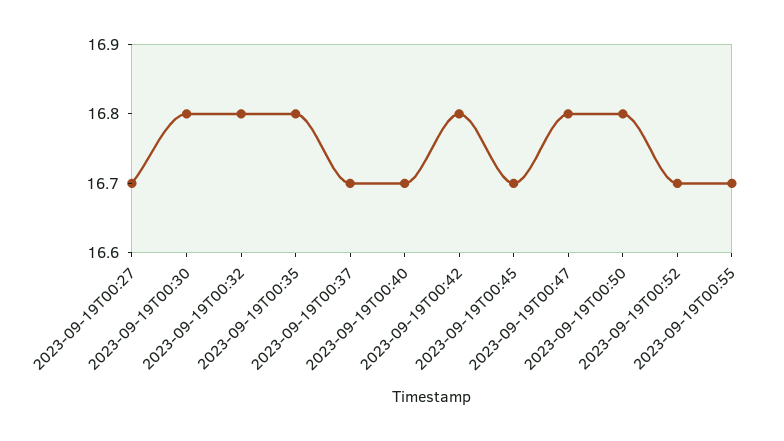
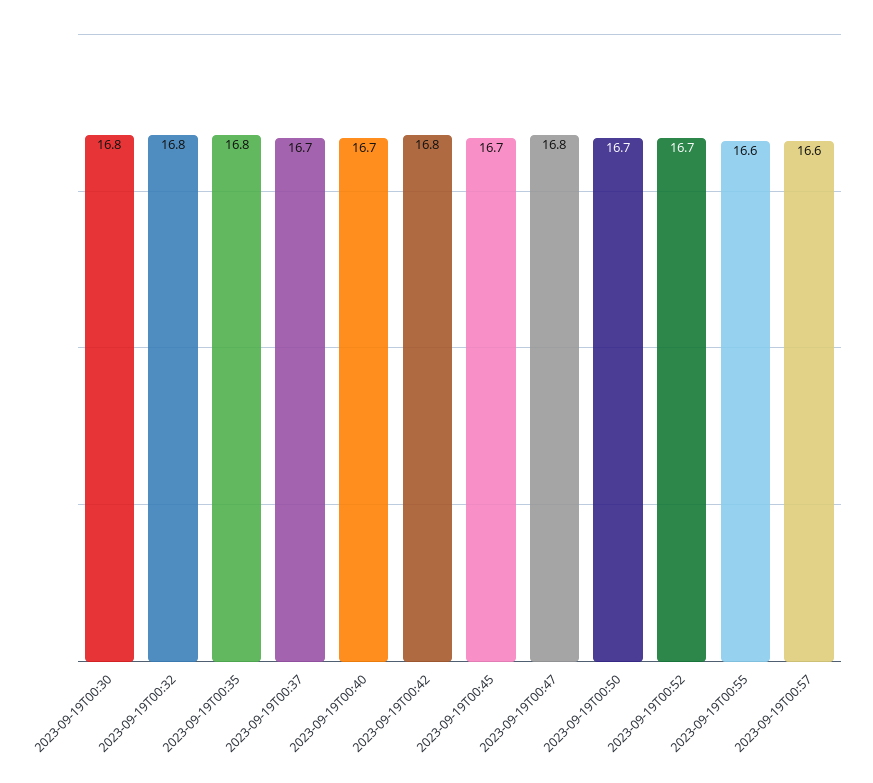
2023-09-19T00:27: 16.7 -> none
2023-09-19T00:50: 16.8 -> 16.7
2023-09-19T00:55: 16.7 -> 16.6
2023-09-19T00:57: none -> 16.6

